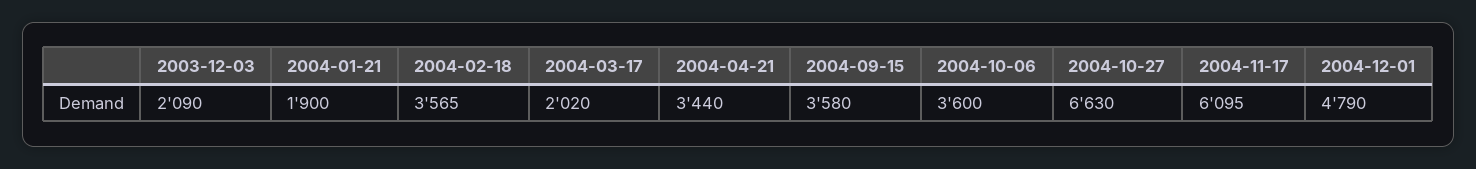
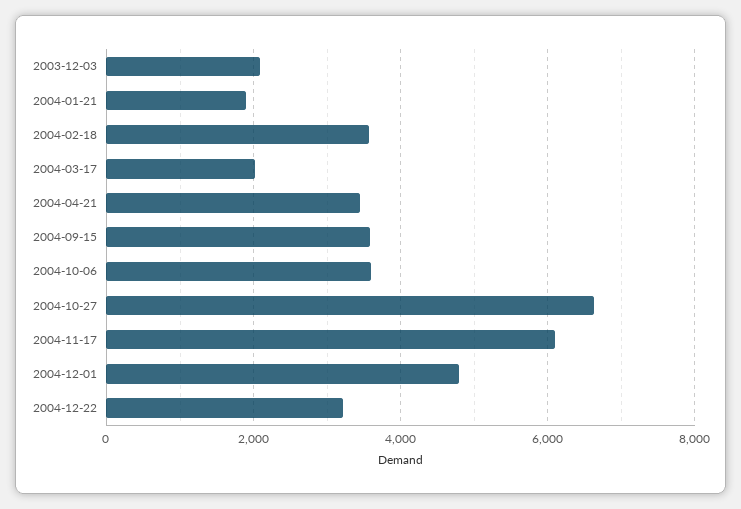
2004-12-22: none -> 3200

